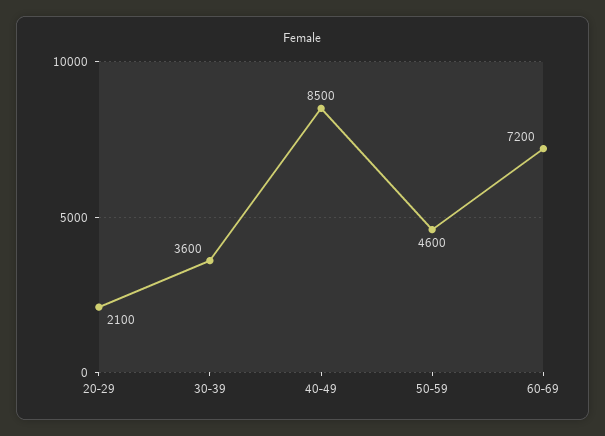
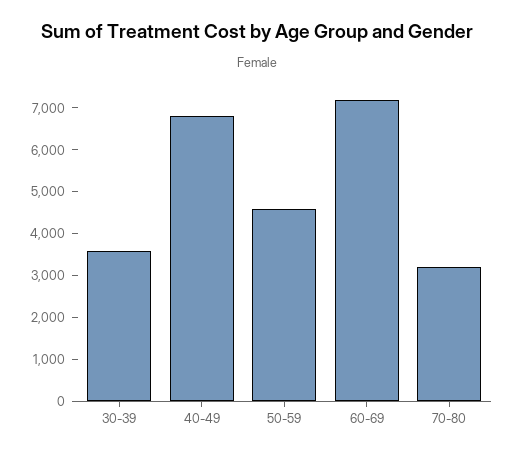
20-29: 2100 -> none
40-49: 8500 -> 6800
70-80: none -> 3200

